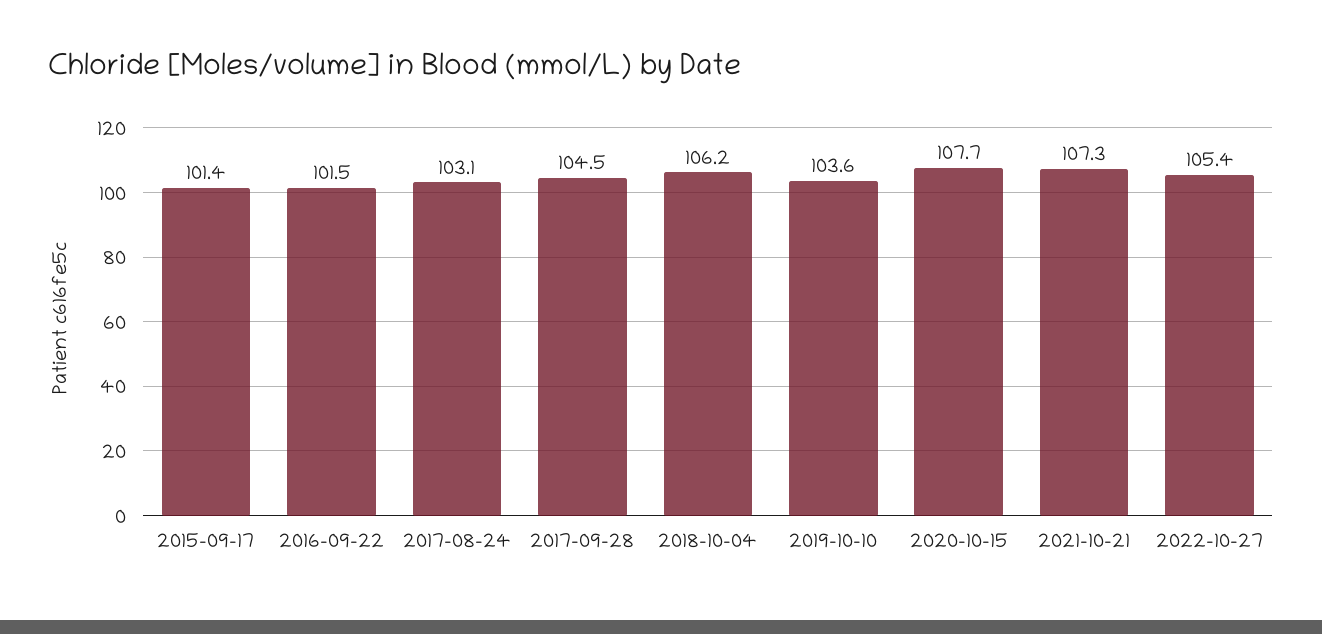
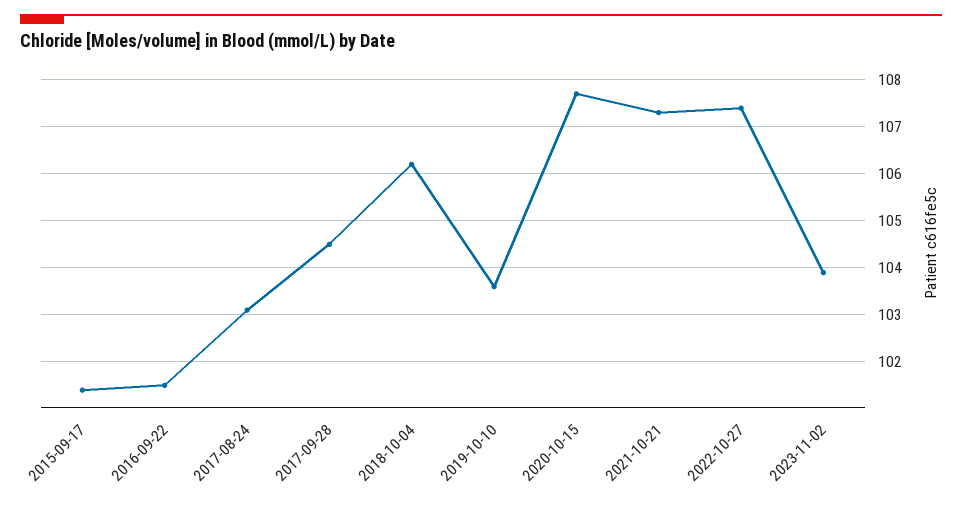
2022-10-27: 105.4 -> 107.5
2023-11-02: none -> 104

